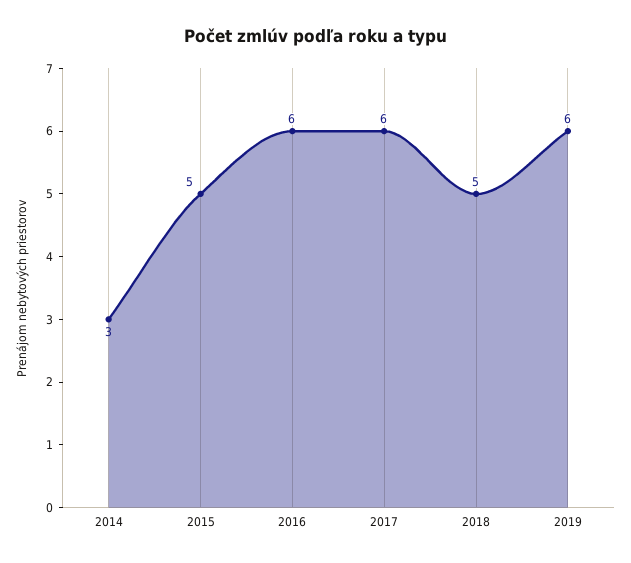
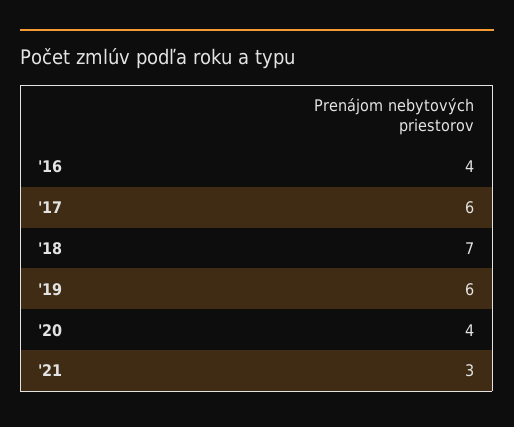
2014: 3 -> none
2015: 5 -> none
2016: 6 -> 4
2018: 5 -> 7
'20: none -> 4
'21: none -> 3

